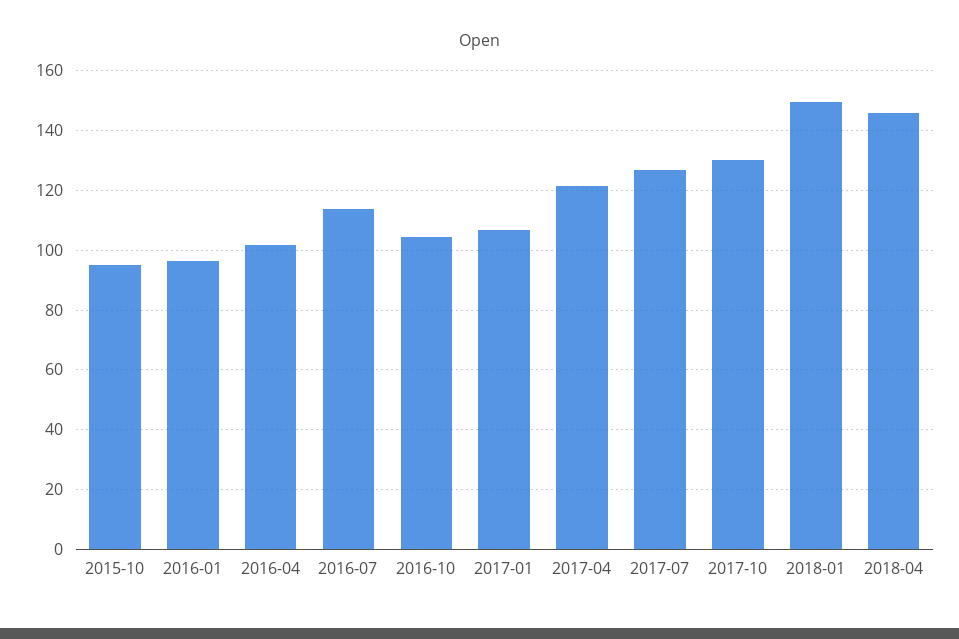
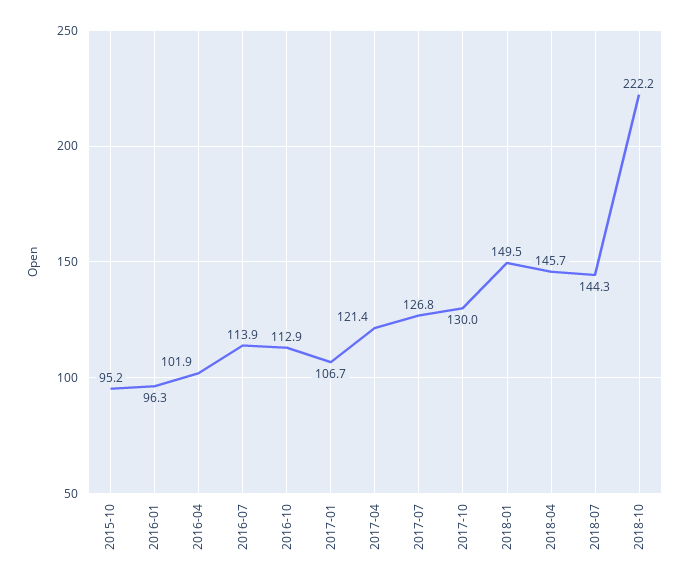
2016-10: 105 -> 112.9
2018-07: none -> 144.3
2018-10: none -> 222.2

